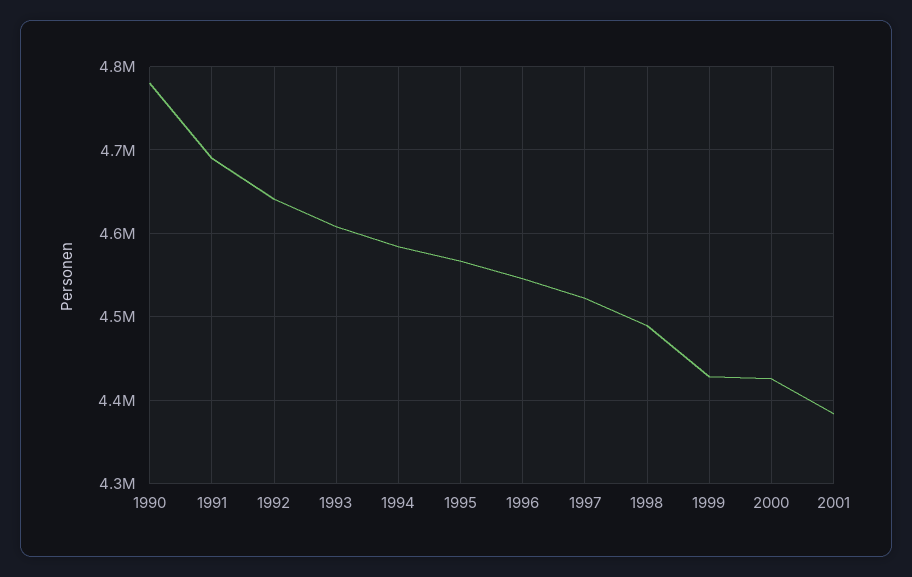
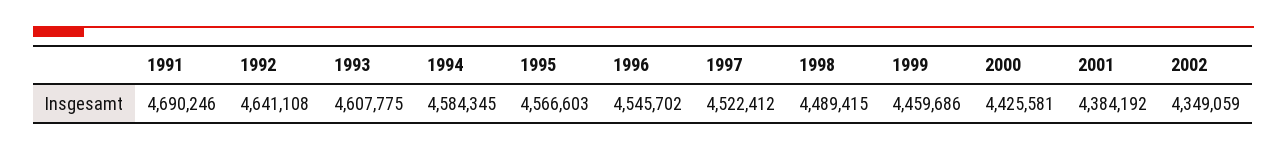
1990: 4780000 -> none
1999: 4430000 -> 4459686
2002: none -> 4349059

